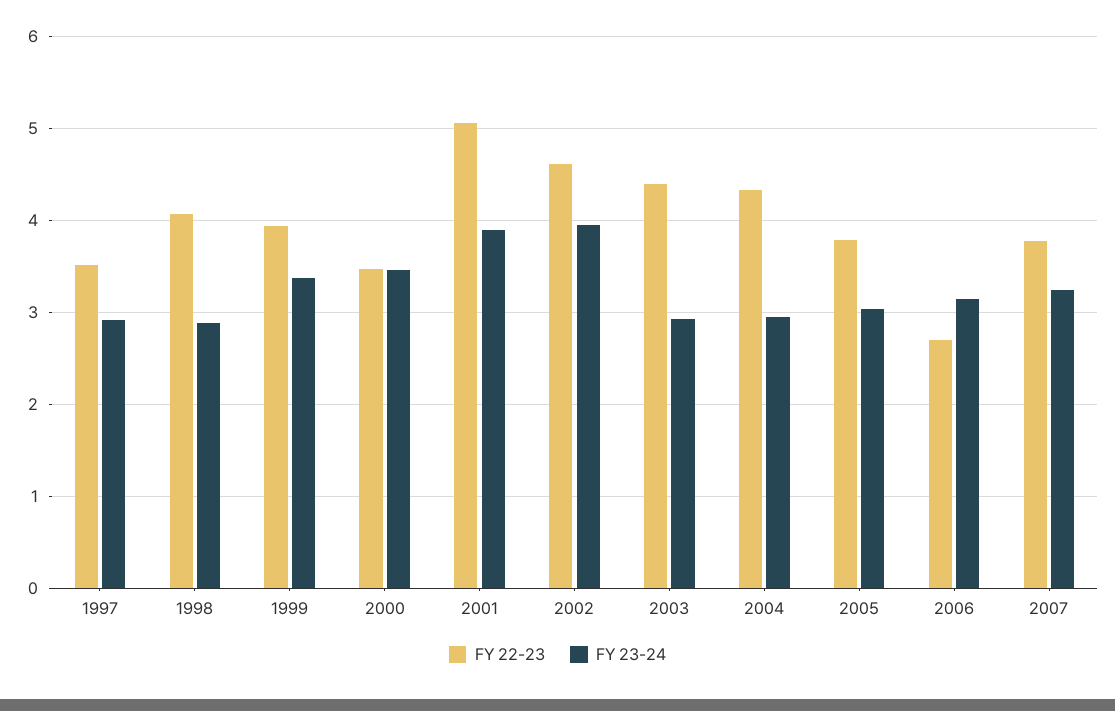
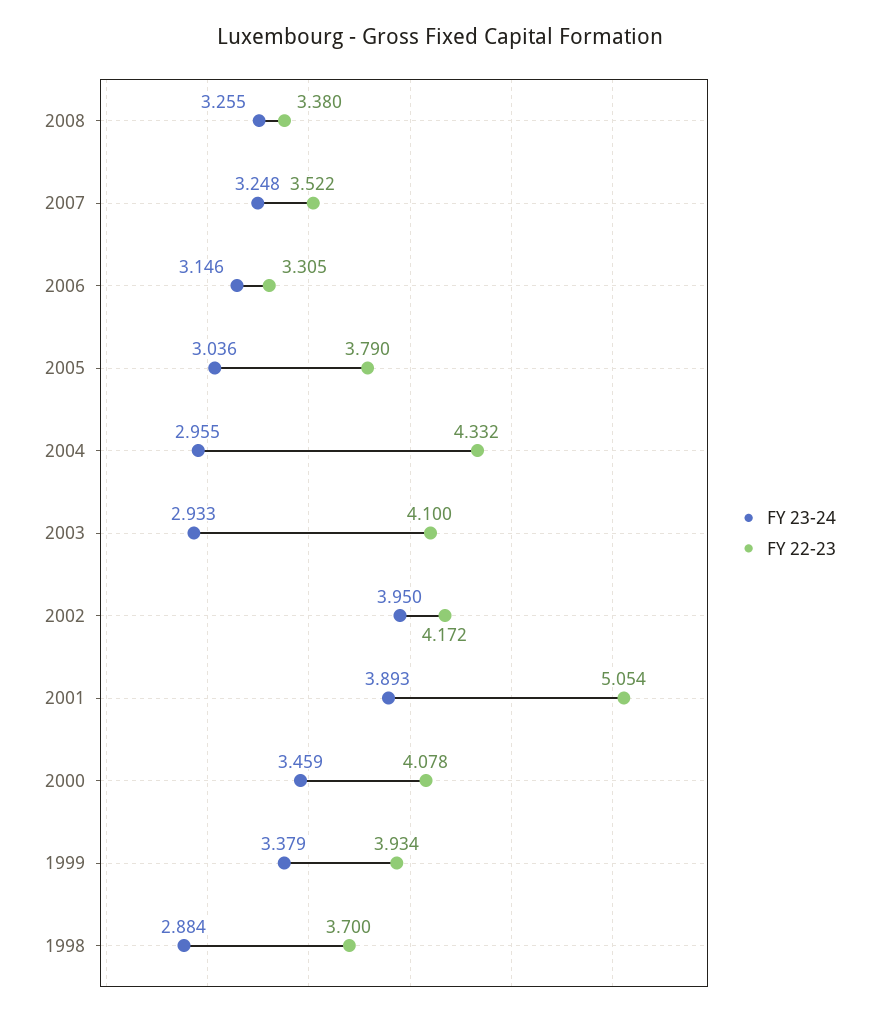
FY 22-23, 1997: 3.5 -> none
FY 23-24, 1997: 2.9 -> none
FY 22-23, 1998: 4.1 -> 3.7
FY 22-23, 2000: 3.5 -> 4.078
FY 22-23, 2002: 4.6 -> 4.172
FY 22-23, 2003: 4.4 -> 4.1
FY 22-23, 2006: 2.7 -> 3.305
FY 22-23, 2007: 3.8 -> 3.522
FY 23-24, 2008: none -> 3.255
FY 22-23, 2008: none -> 3.38

